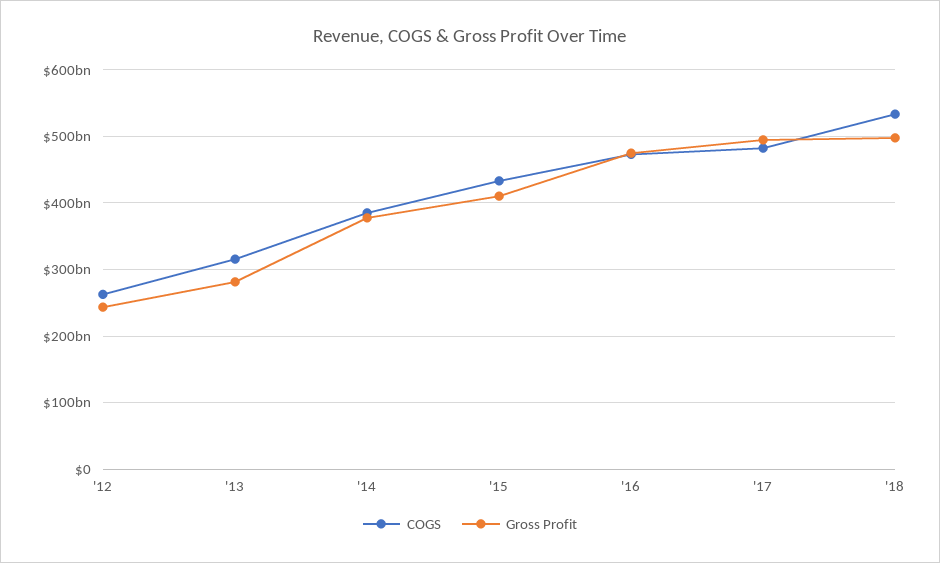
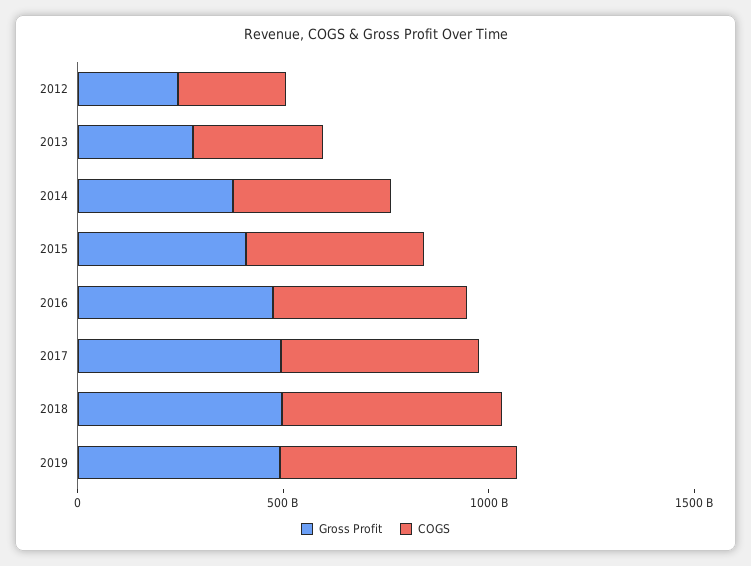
Gross Profit, 2019: none -> 500000000000
COGS, 2019: none -> 600000000000

